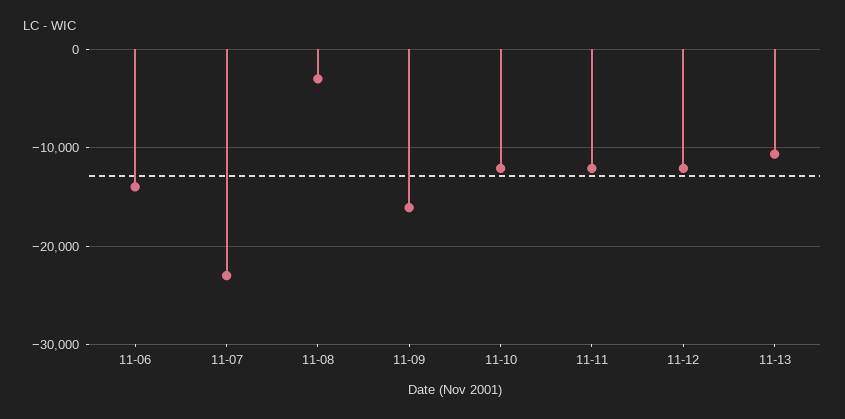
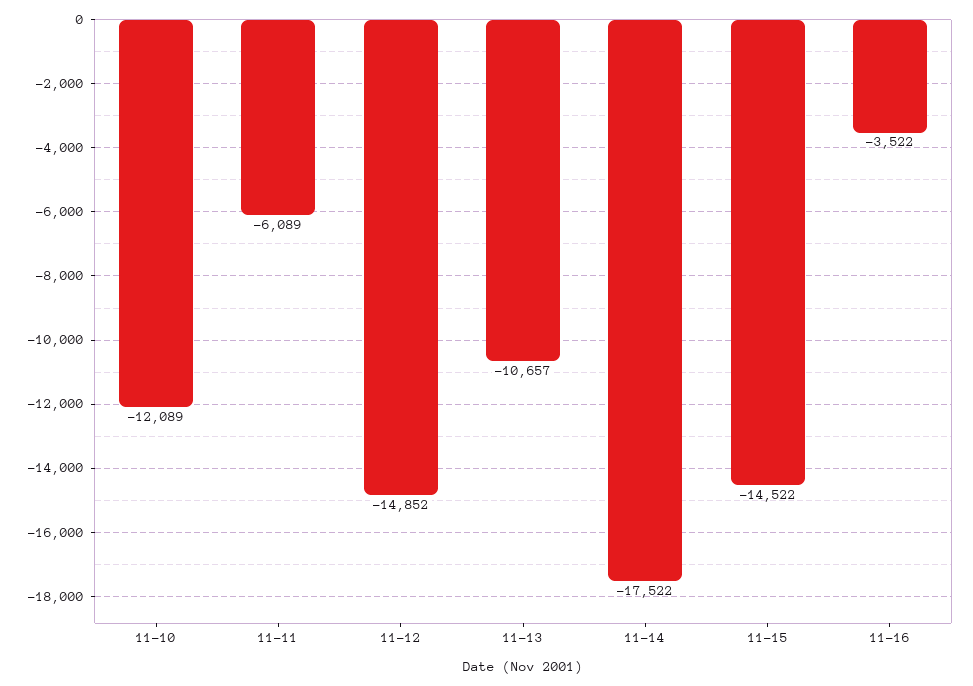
11-06: -14000 -> none
11-07: -23000 -> none
11-08: -3000 -> none
11-09: -16000 -> none
11-11: -12000 -> -6089
11-12: -12000 -> -14852
11-14: none -> -17522
11-15: none -> -14522
11-16: none -> -3522

